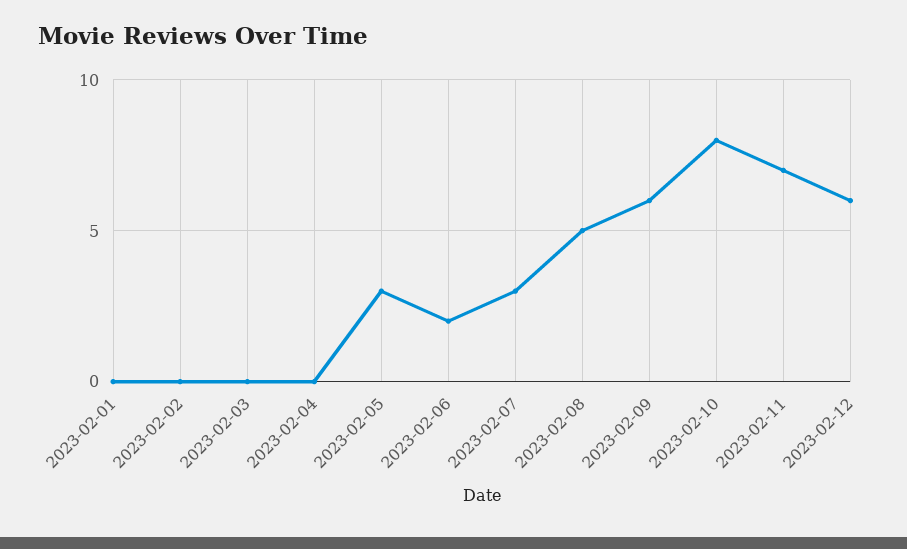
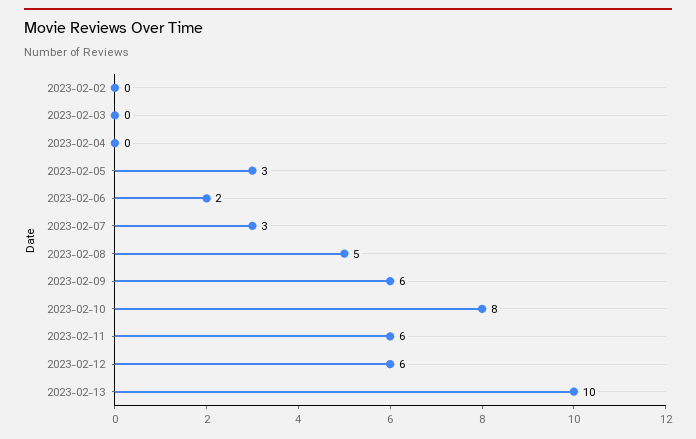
2023-02-01: 0 -> none
2023-02-11: 7 -> 6
2023-02-13: none -> 10

